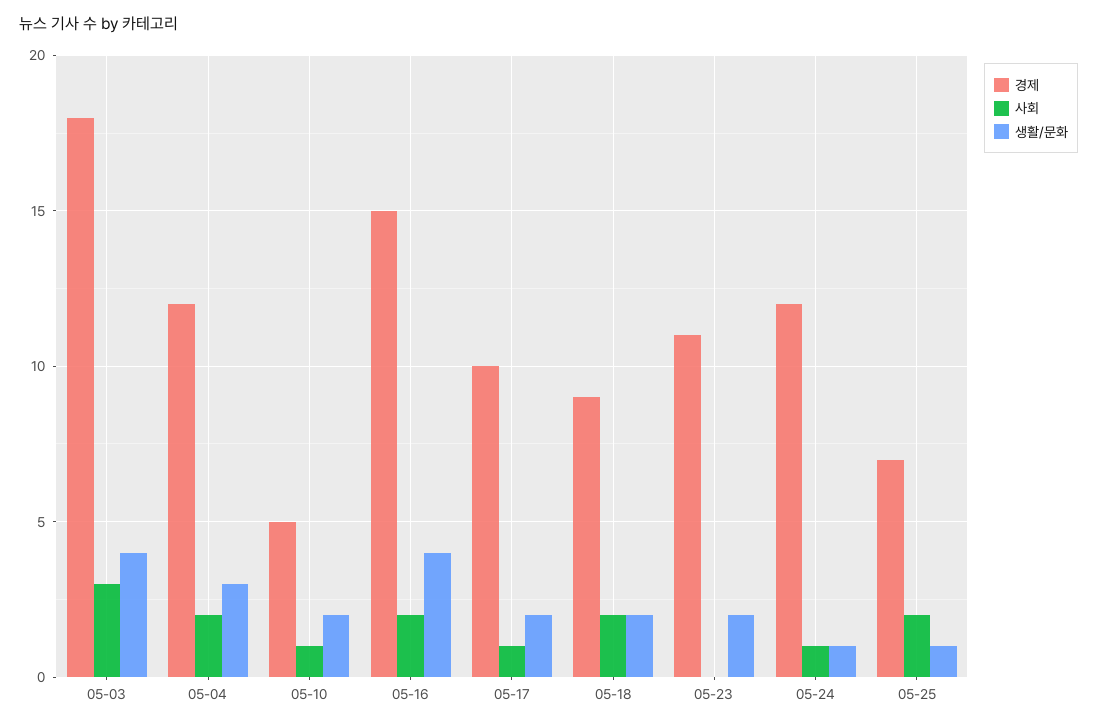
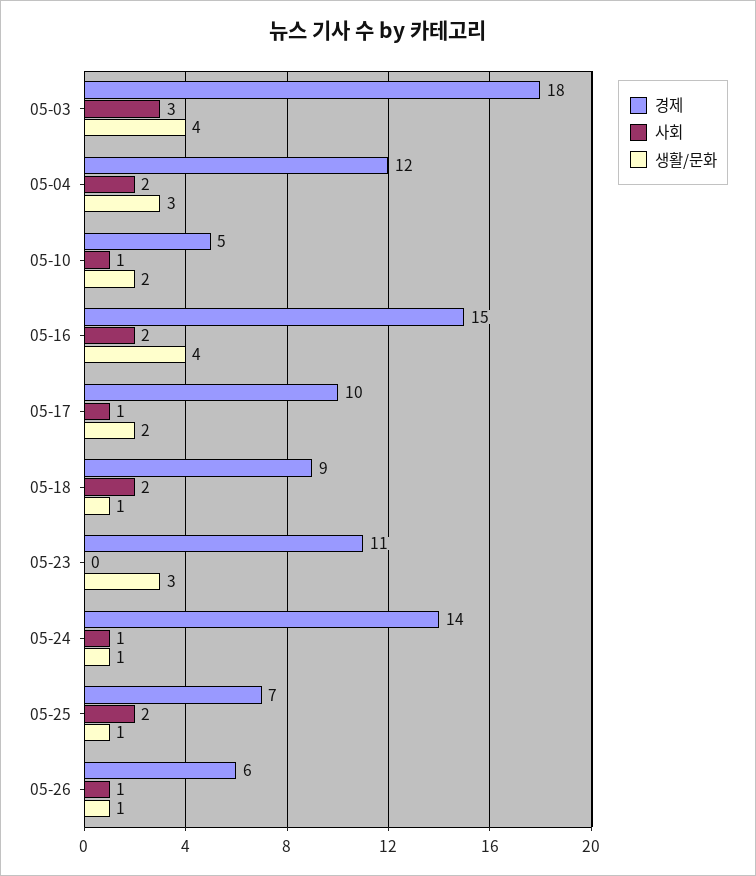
생활/문화, 05-18: 2 -> 1
생활/문화, 05-23: 2 -> 3
경제, 05-24: 12 -> 14
경제, 05-26: none -> 6
사회, 05-26: none -> 1
생활/문화, 05-26: none -> 1

